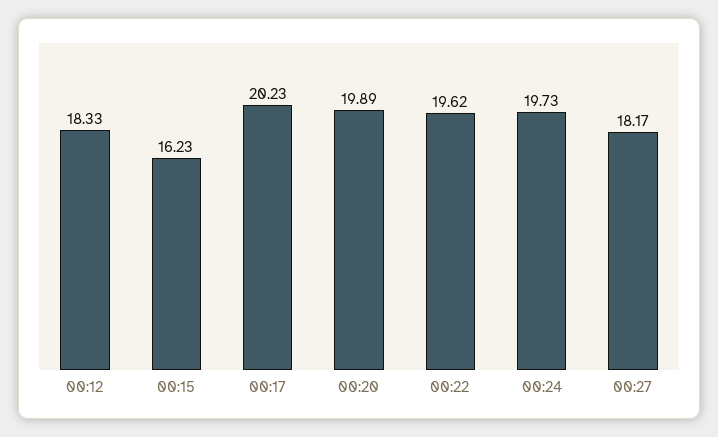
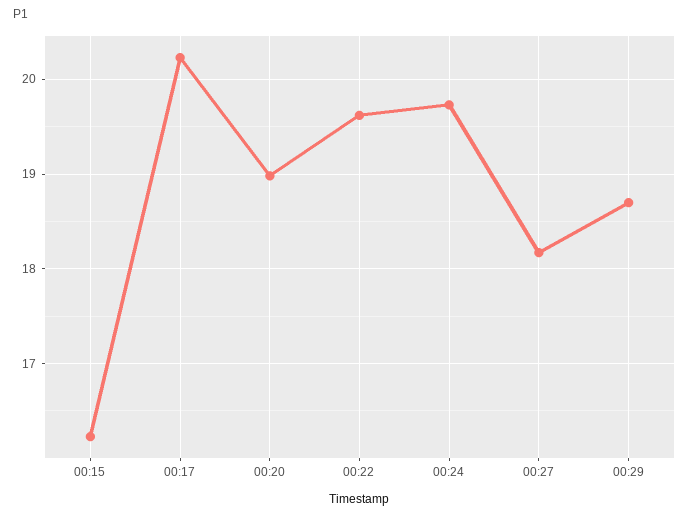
00:12: 18.33 -> none
00:20: 19.89 -> 19
00:29: none -> 18.7

